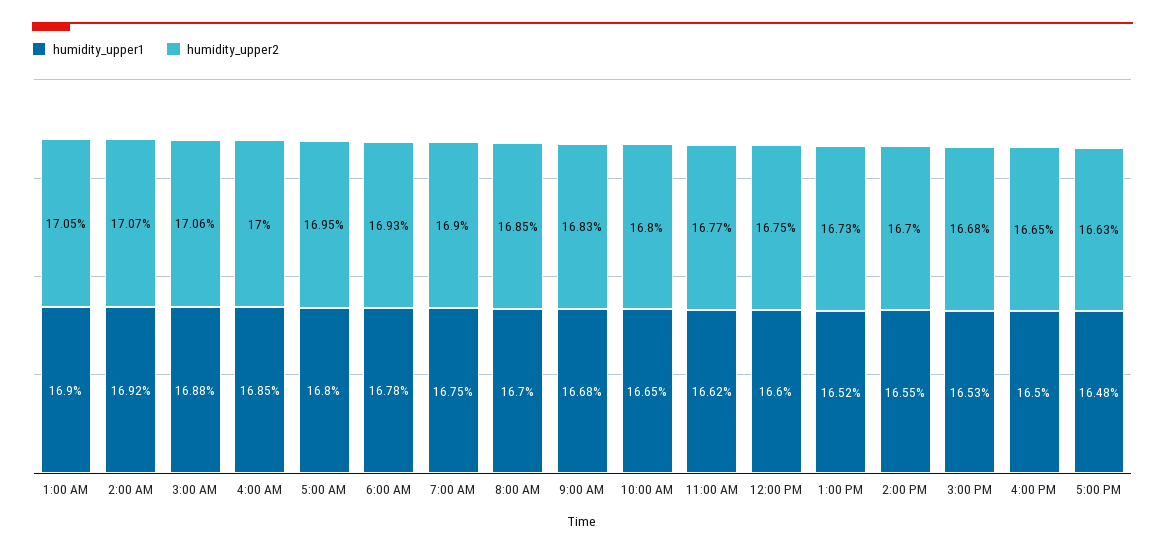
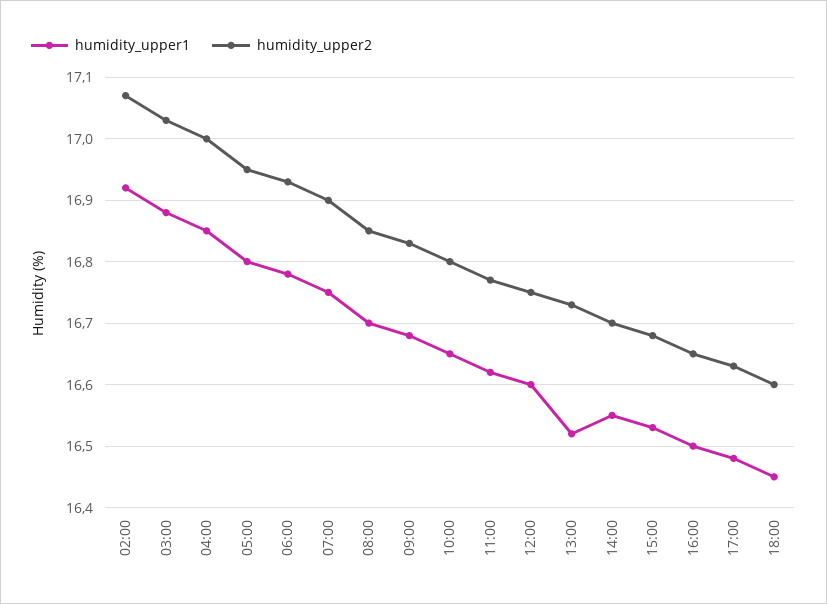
humidity_upper1, 1:00 AM: 16.9 -> none
humidity_upper2, 1:00 AM: 17.05 -> none
humidity_upper2, 3:00 AM: 17.06 -> 17.03
humidity_upper1, 18:00: none -> 16.45
humidity_upper2, 18:00: none -> 16.6

